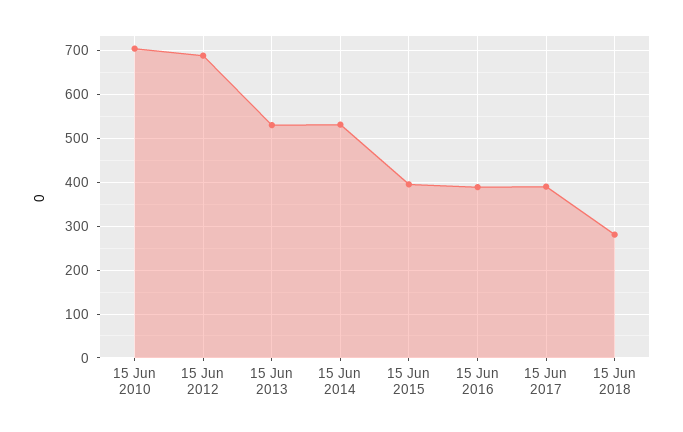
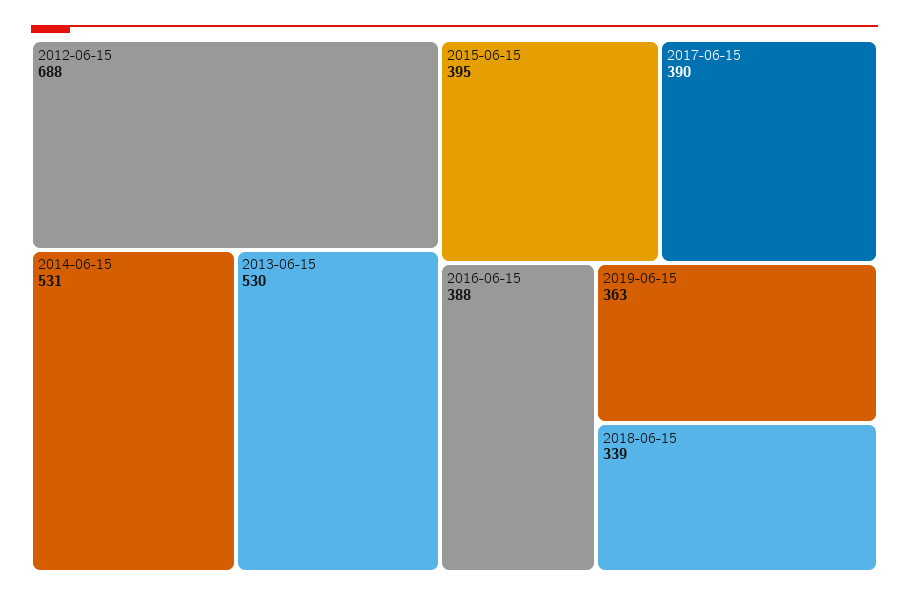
15 Jun 2010: 700 -> none
15 Jun 2018: 280 -> 339
2019-06-15: none -> 363

